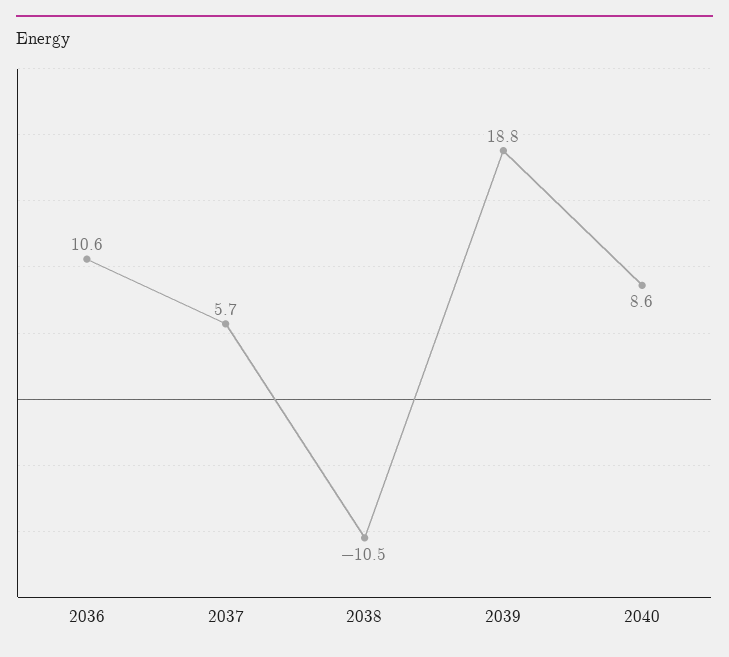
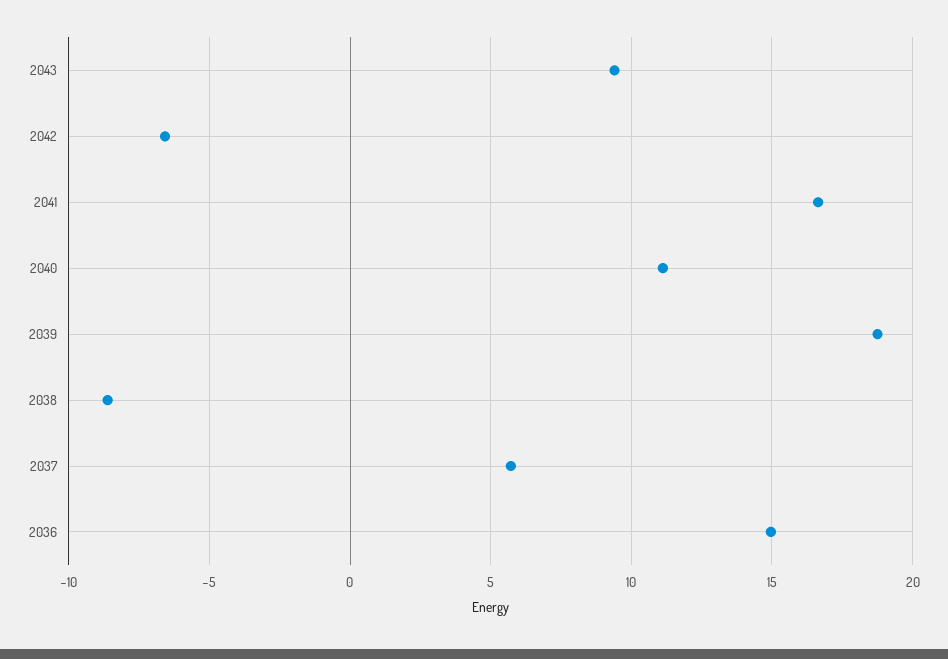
2036: 10.6 -> 15
2038: -10.5 -> -8.5
2040: 8.6 -> 11
2043: none -> 9.5
2042: none -> -6.5
2041: none -> 16.5

